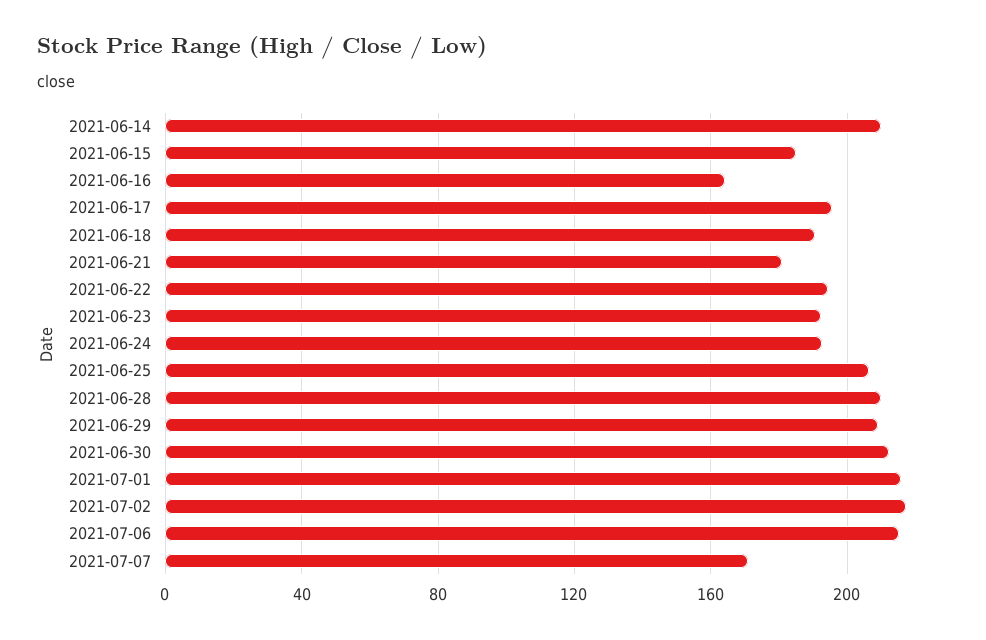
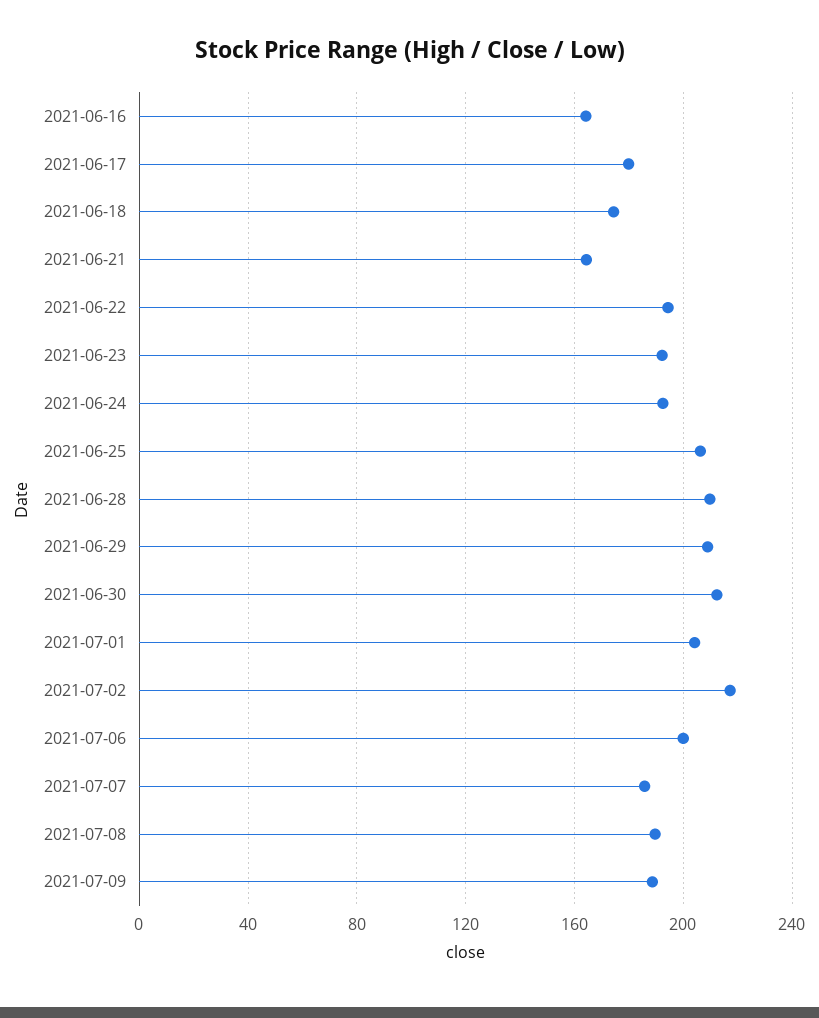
2021-06-14: 210 -> none
2021-06-15: 185 -> none
2021-06-17: 195 -> 180
2021-06-18: 190 -> 175
2021-06-21: 180 -> 165
2021-07-01: 215 -> 205
2021-07-06: 215 -> 200
2021-07-07: 170 -> 185
2021-07-08: none -> 190
2021-07-09: none -> 190

